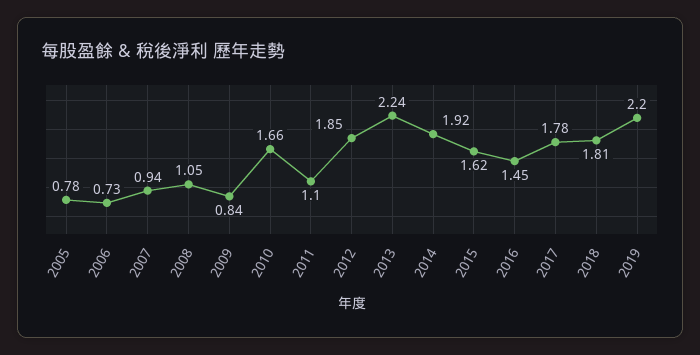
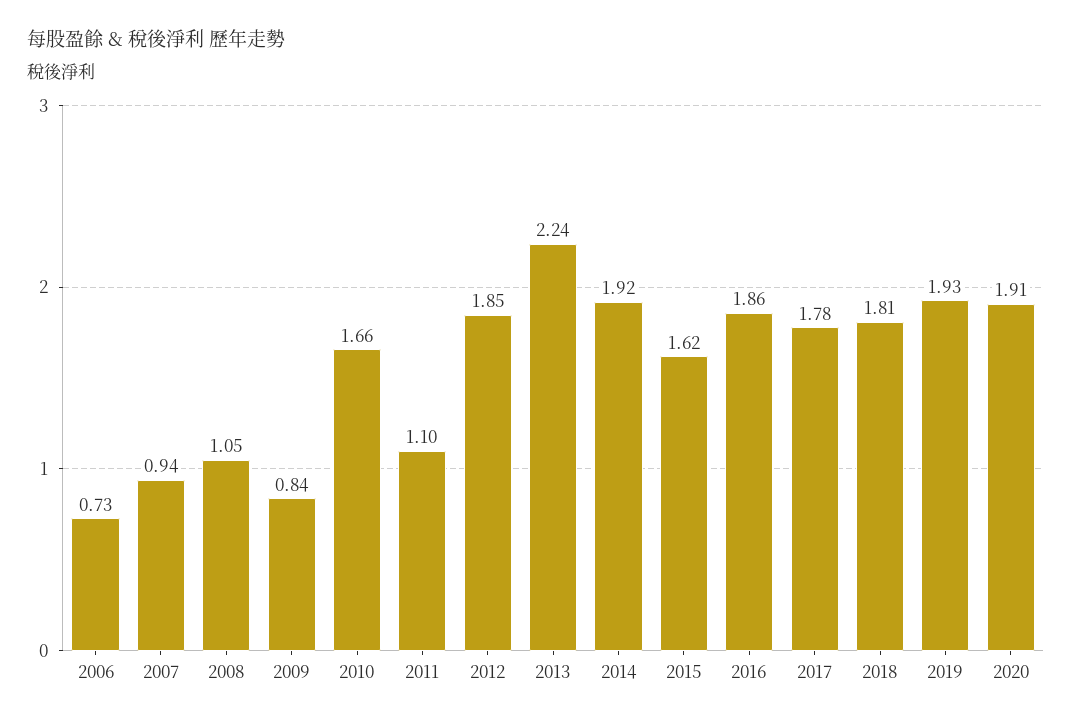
2005: 0.78 -> none
2016: 1.45 -> 1.86
2019: 2.2 -> 1.93
2020: none -> 1.91

